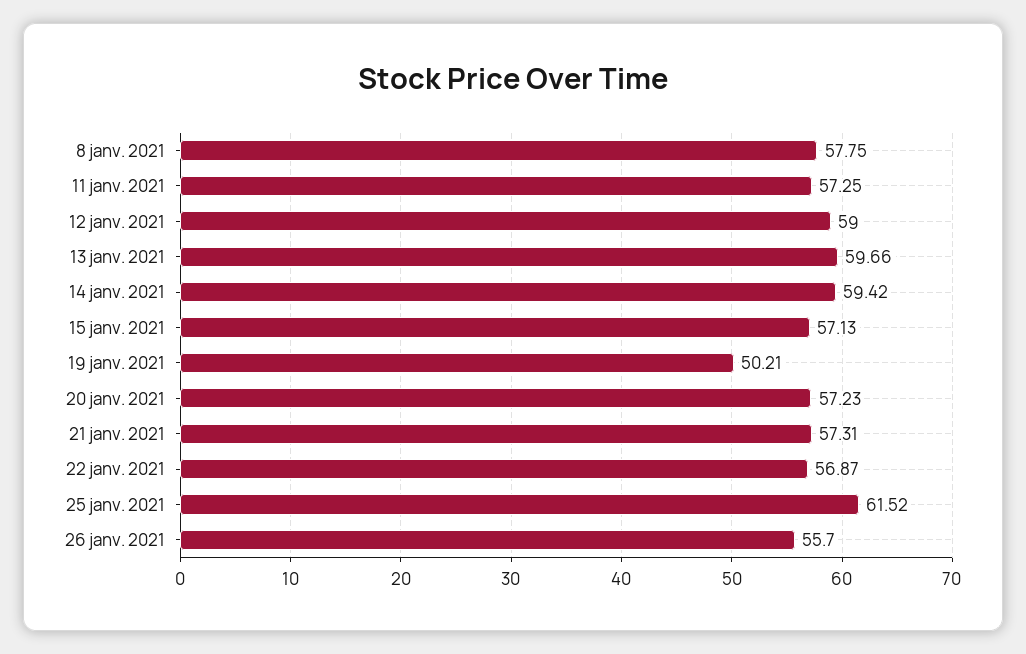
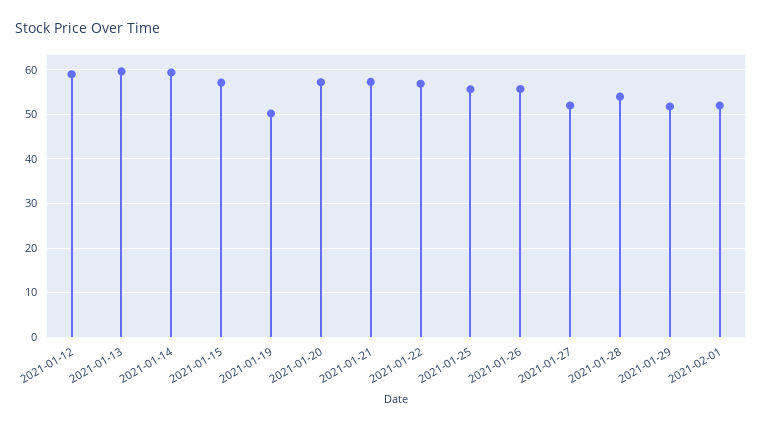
8 janv. 2021: 57.75 -> none
11 janv. 2021: 57.25 -> none
25 janv. 2021: 61.52 -> 56
2021-01-27: none -> 52
2021-01-28: none -> 54
2021-01-29: none -> 52
2021-02-01: none -> 52

